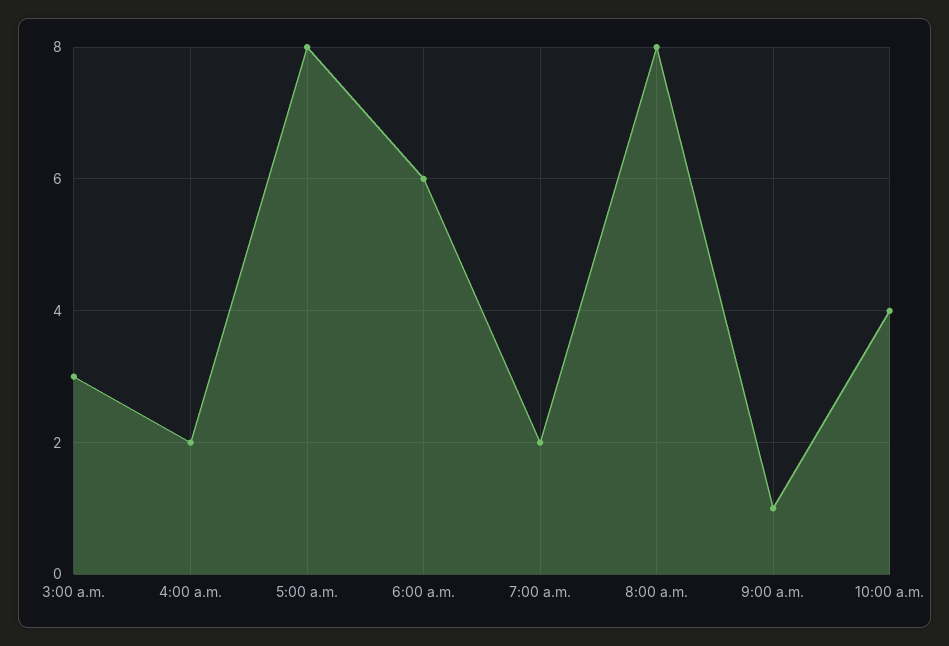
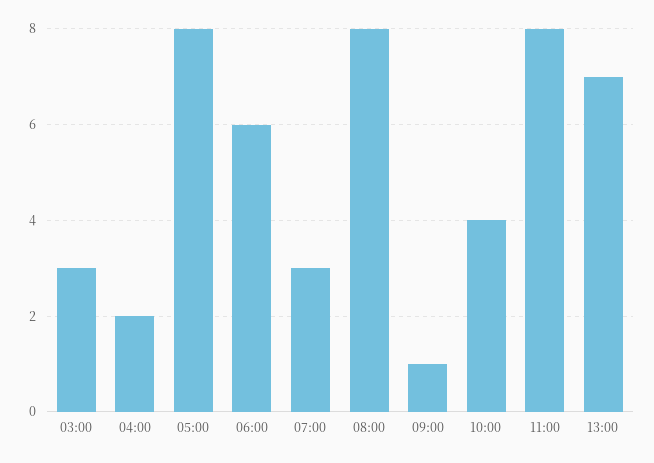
7:00 a.m.: 2 -> 3
11:00: none -> 8
13:00: none -> 7

